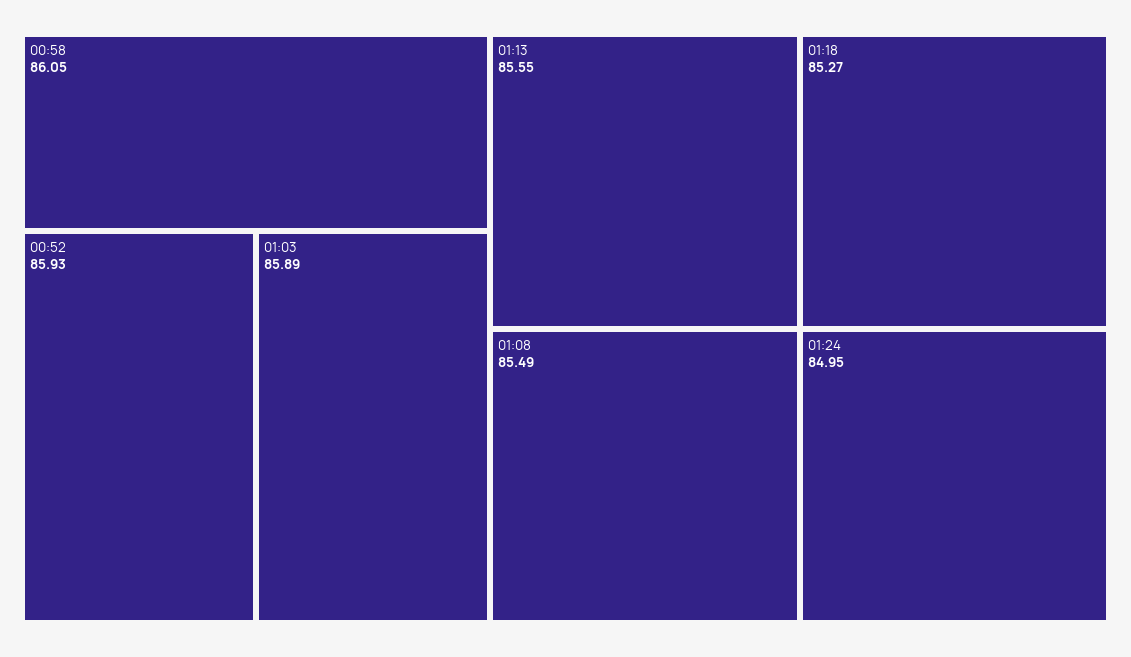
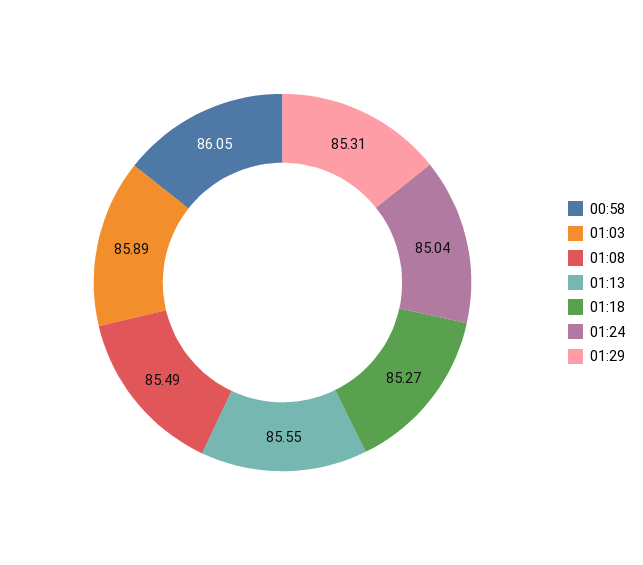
00:52: 85.93 -> none
01:24: 84.95 -> 85.04
01:29: none -> 85.31

